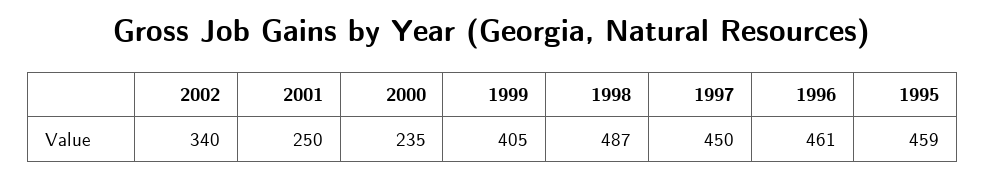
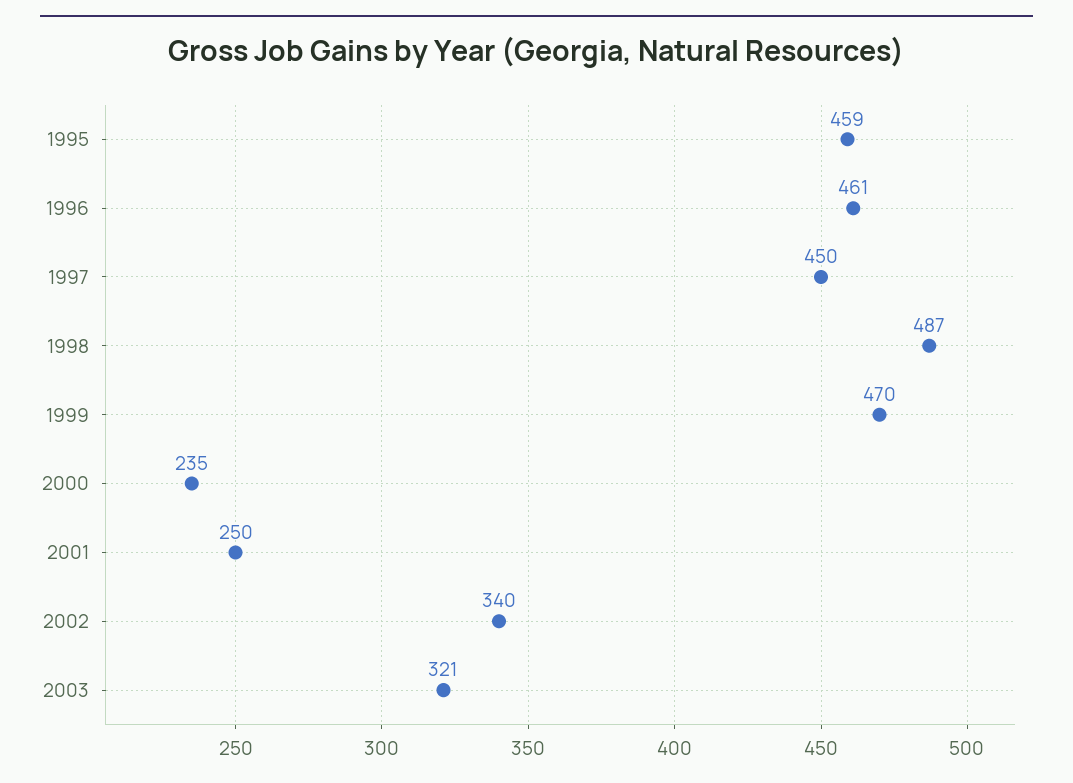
1999: 405 -> 470
2003: none -> 321

